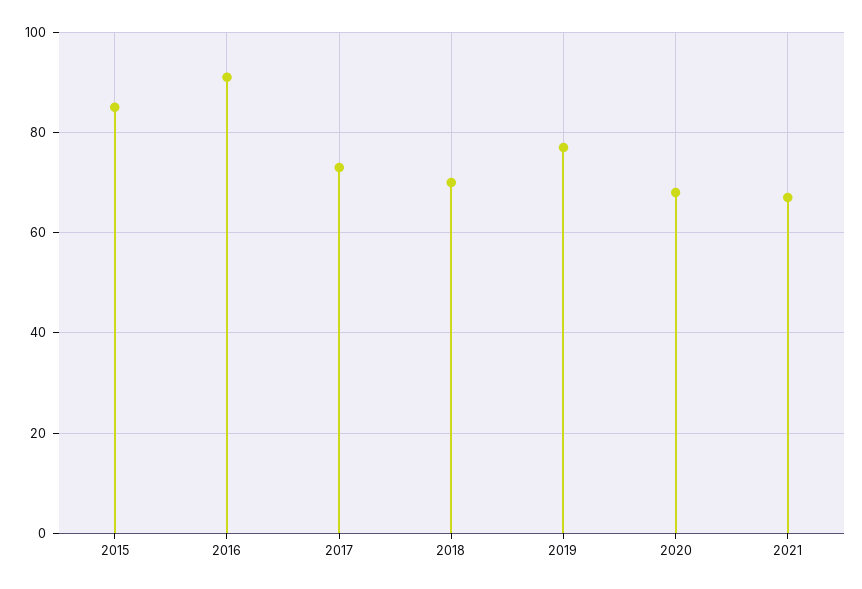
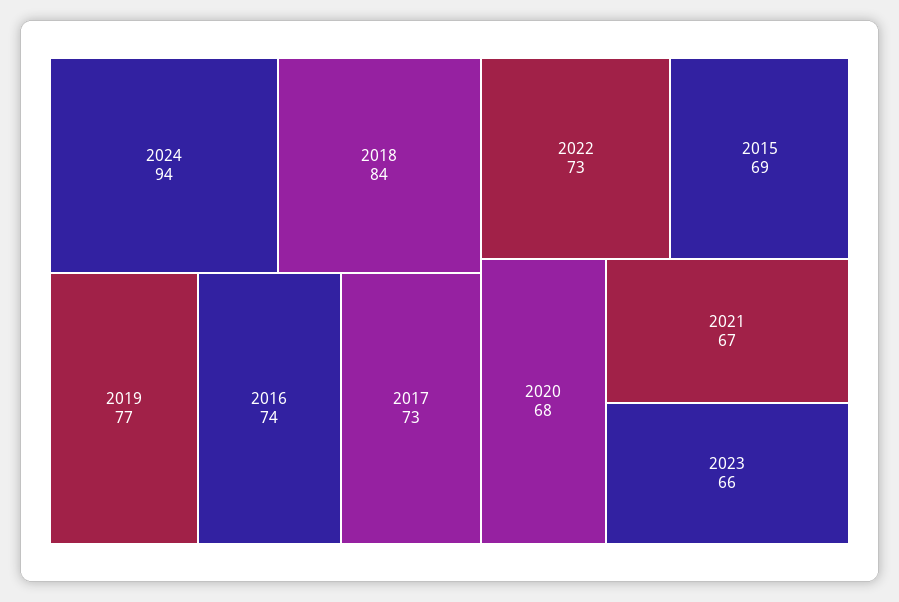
2015: 85 -> 69
2016: 90 -> 74
2018: 70 -> 84
2024: none -> 94
2022: none -> 73
2023: none -> 66

